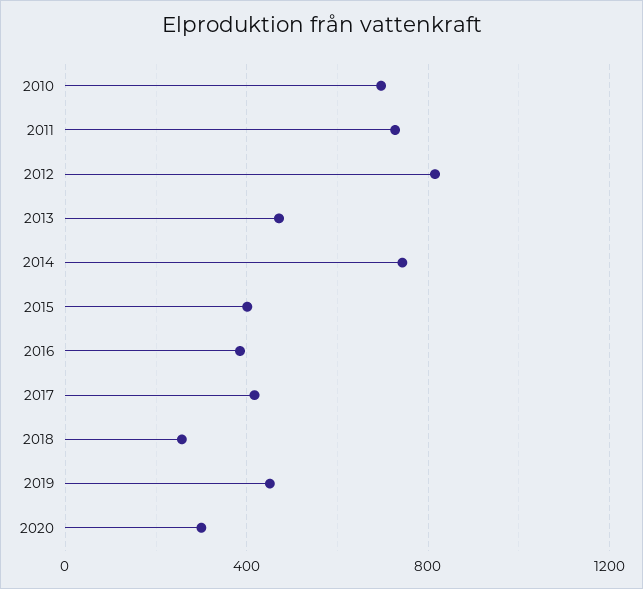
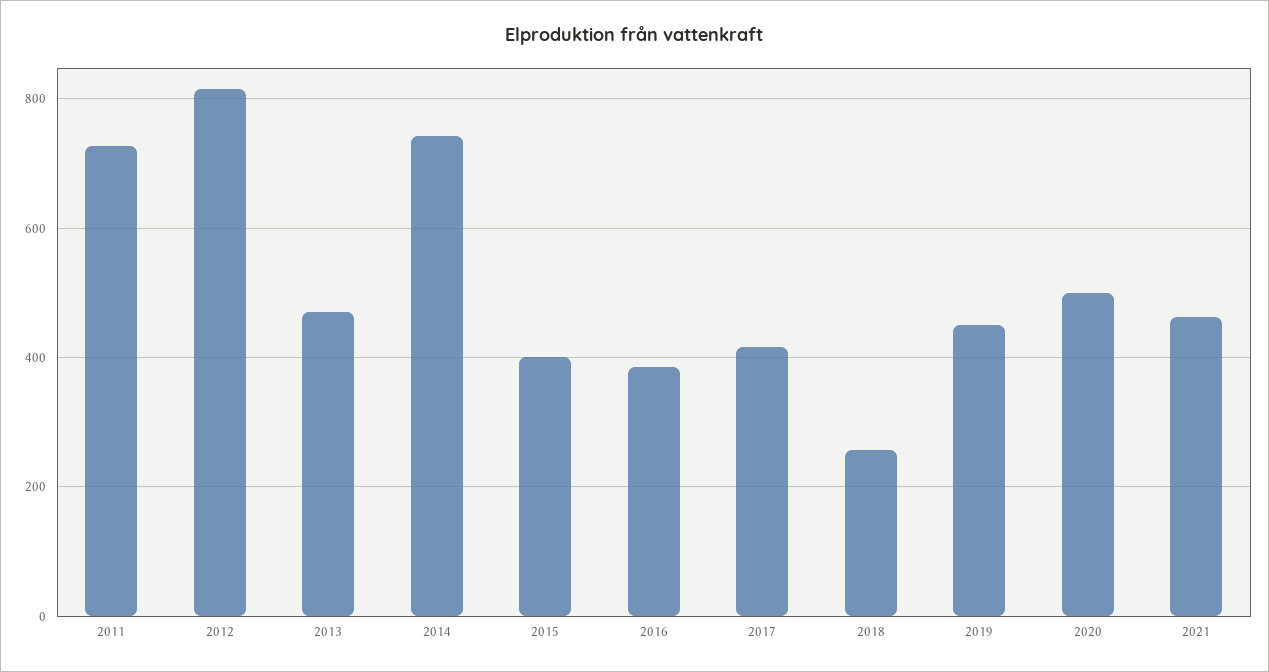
2010: 700 -> none
2020: 300 -> 500
2021: none -> 460

